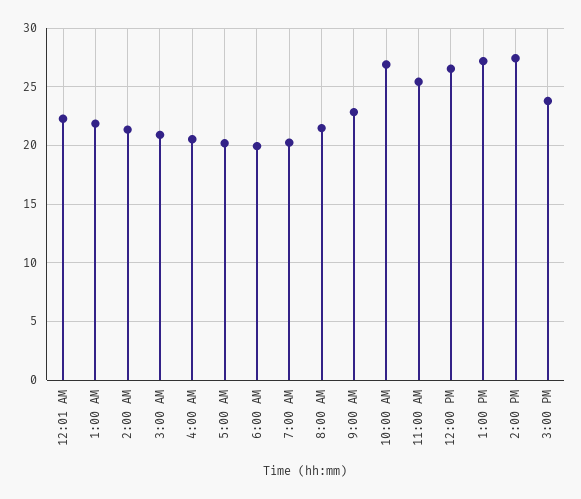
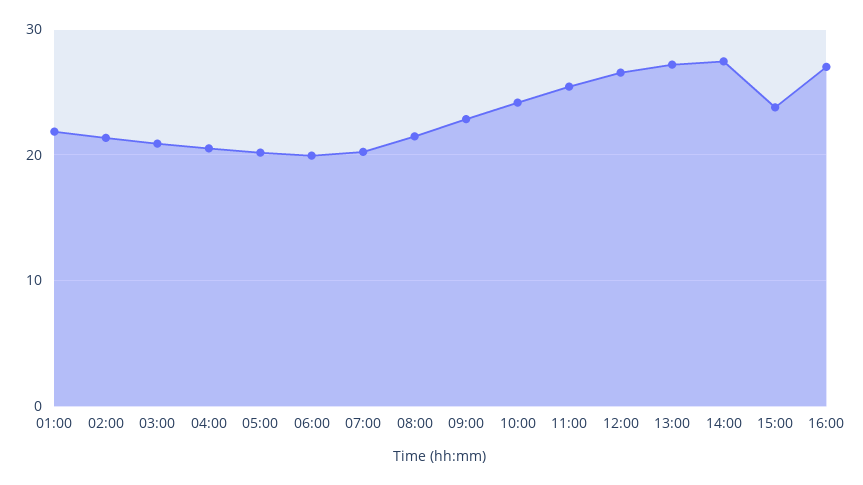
12:01 AM: 22 -> none
10:00 AM: 27 -> 24
16:00: none -> 27

